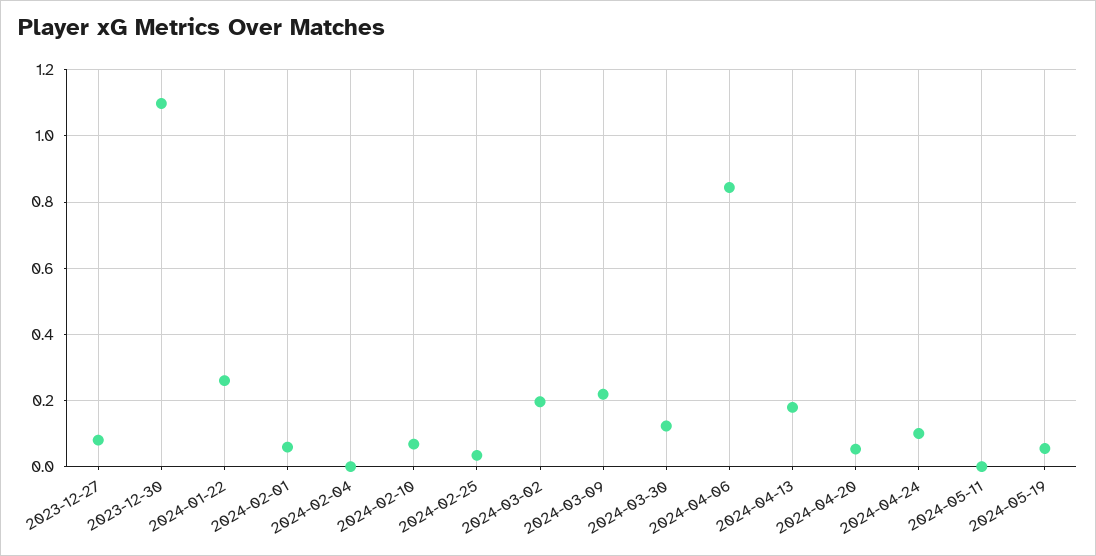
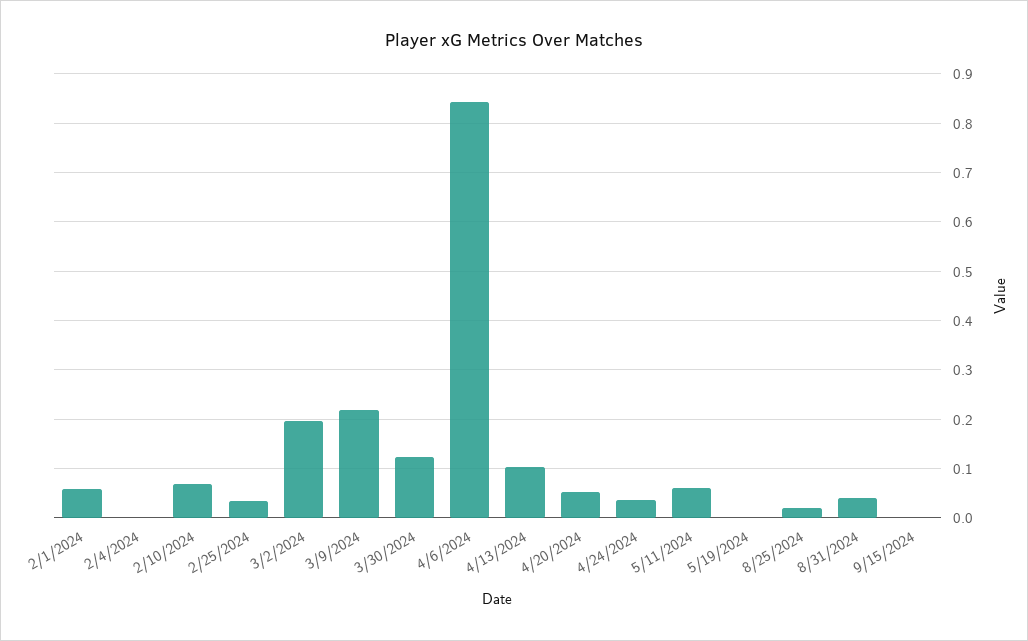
2023-12-27: 0.08 -> none
2023-12-30: 1.1 -> none
2024-01-22: 0.26 -> none
2024-04-13: 0.18 -> 0.1
2024-04-24: 0.1 -> 0.04
2024-05-11: 0 -> 0.06
2024-05-19: 0.06 -> 0
8/25/2024: none -> 0.02
8/31/2024: none -> 0.04
9/15/2024: none -> 0

